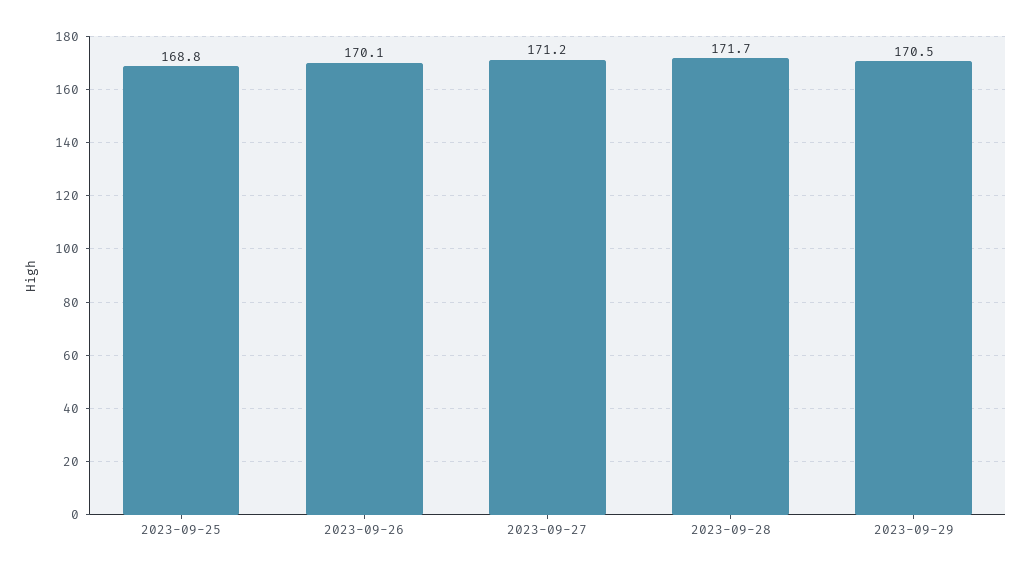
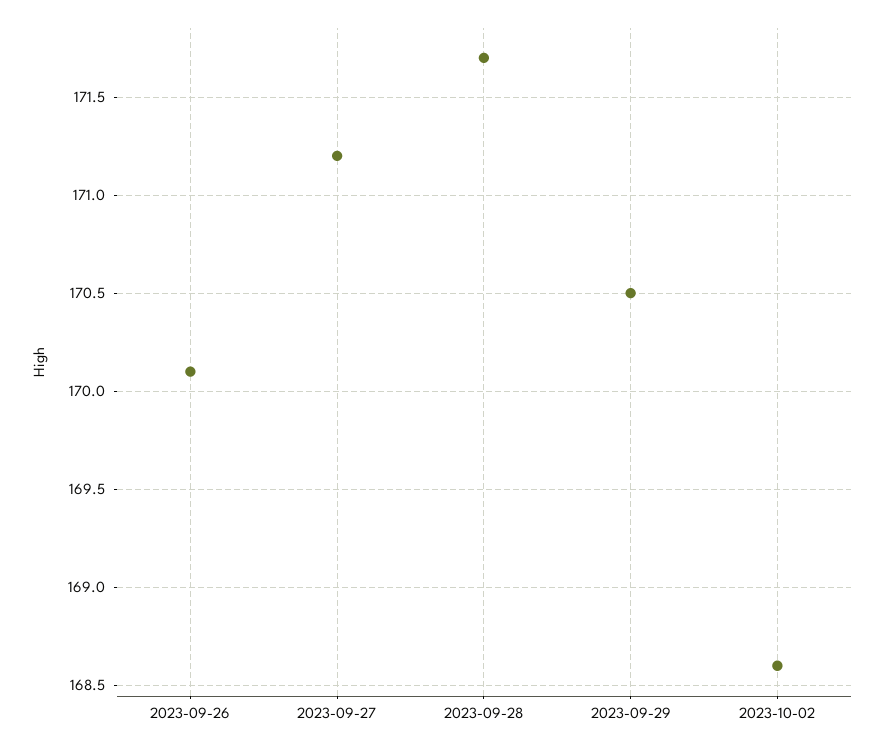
2023-09-25: 168.8 -> none
2023-10-02: none -> 168.6

